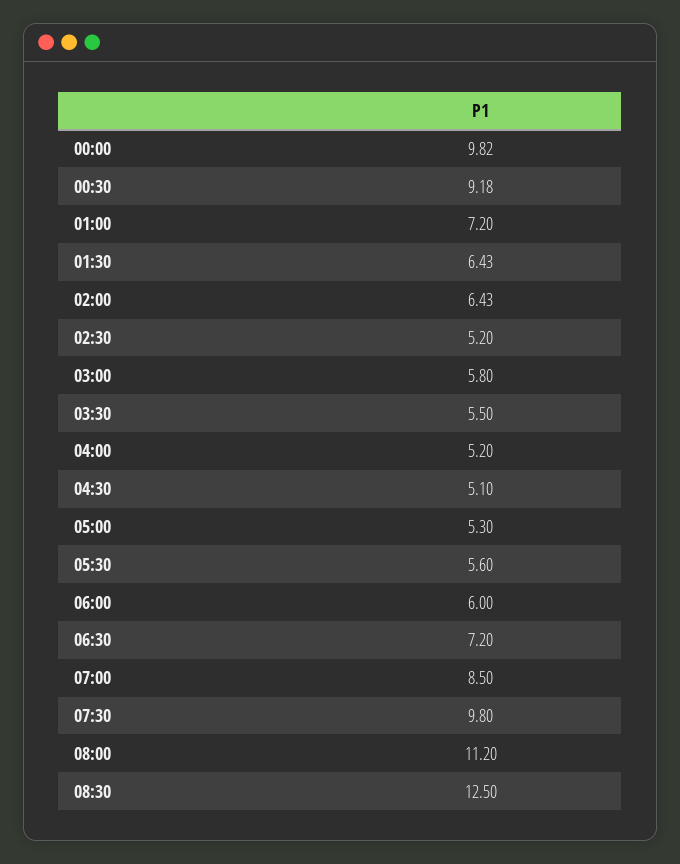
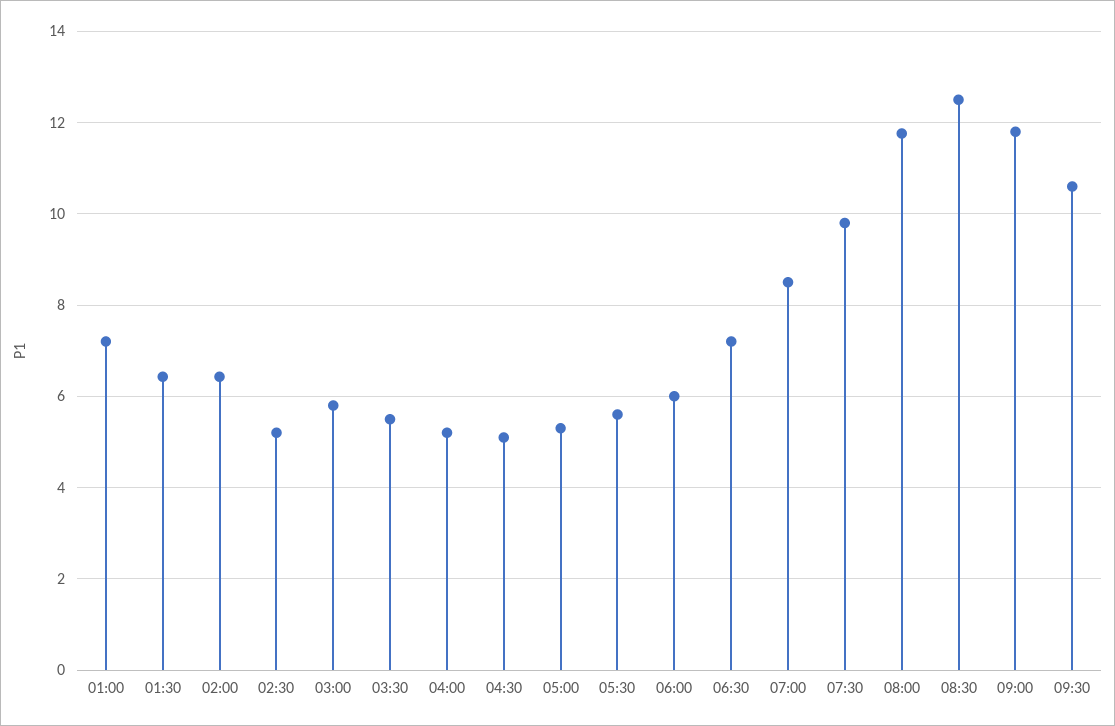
00:00: 9.82 -> none
00:30: 9.18 -> none
08:00: 11.2 -> 11.8
09:00: none -> 11.8
09:30: none -> 10.6

